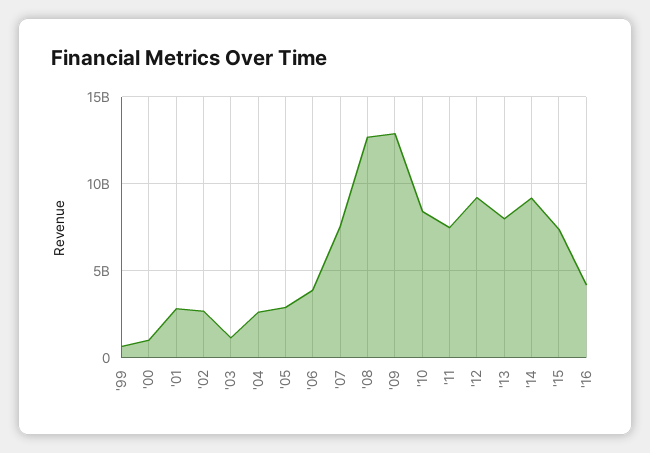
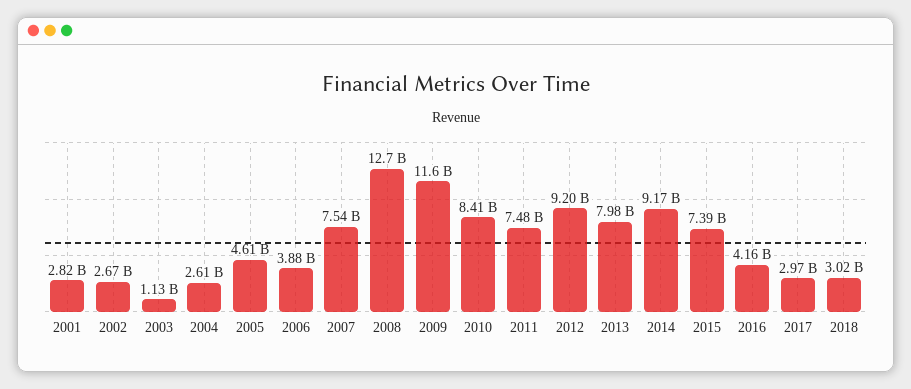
'99: 500000000 -> none
'00: 1000000000 -> none
'05: 3000000000 -> 4610000000
'09: 13000000000 -> 11600000000
2017: none -> 2970000000
2018: none -> 3020000000

